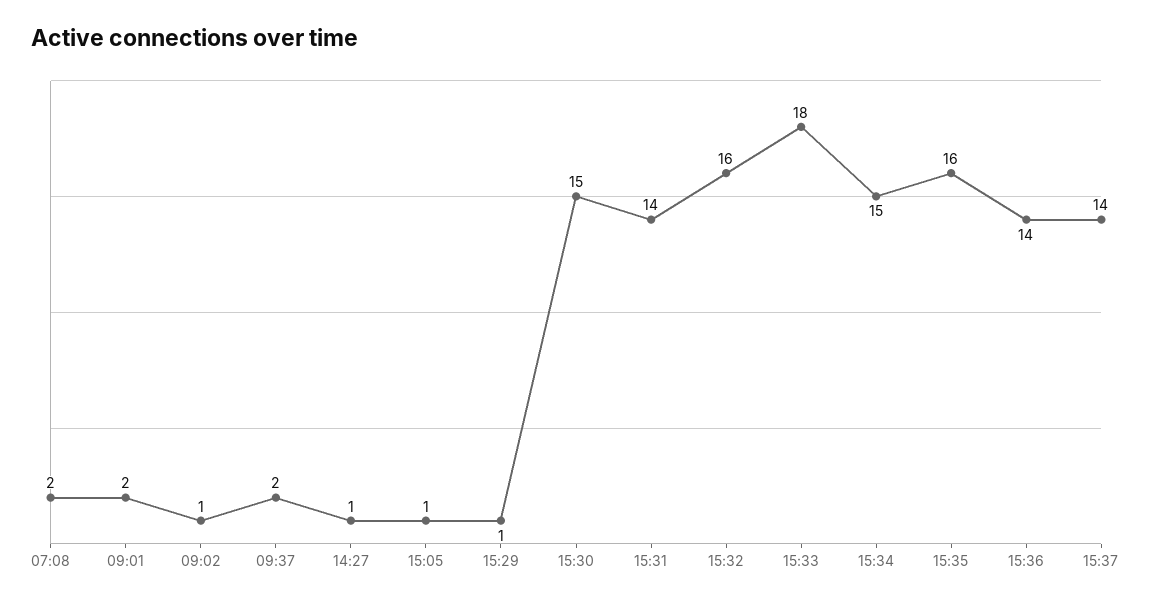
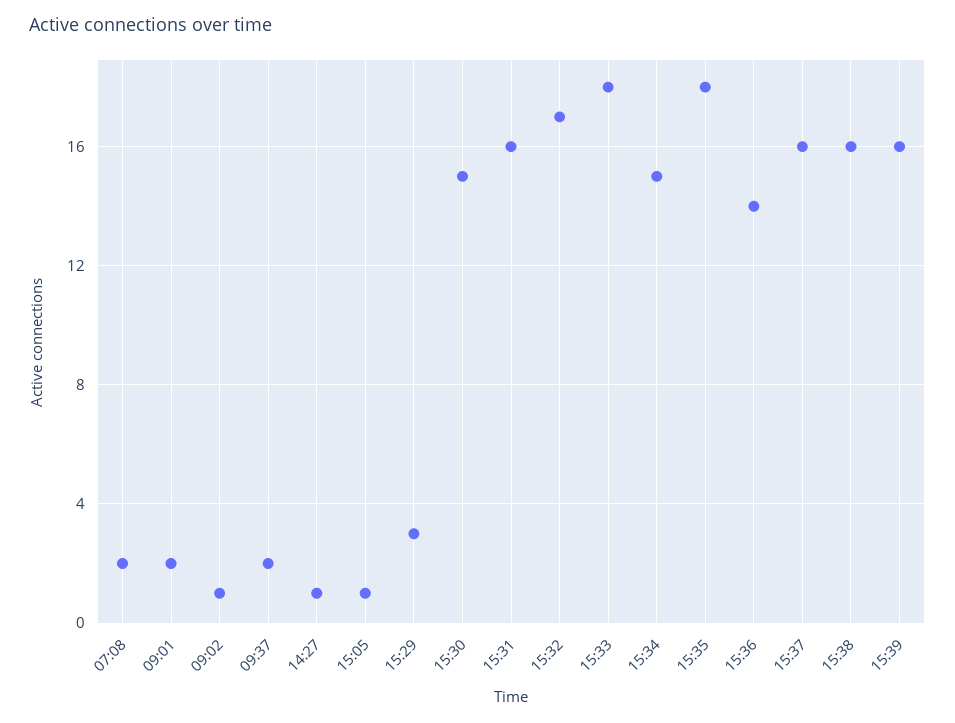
15:29: 1 -> 3
15:31: 14 -> 16
15:32: 16 -> 17
15:35: 16 -> 18
15:37: 14 -> 16
15:38: none -> 16
15:39: none -> 16

